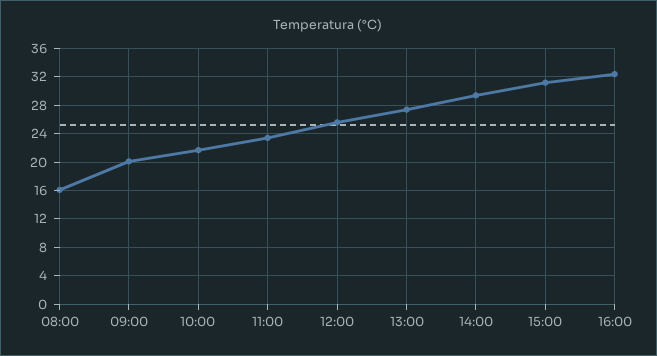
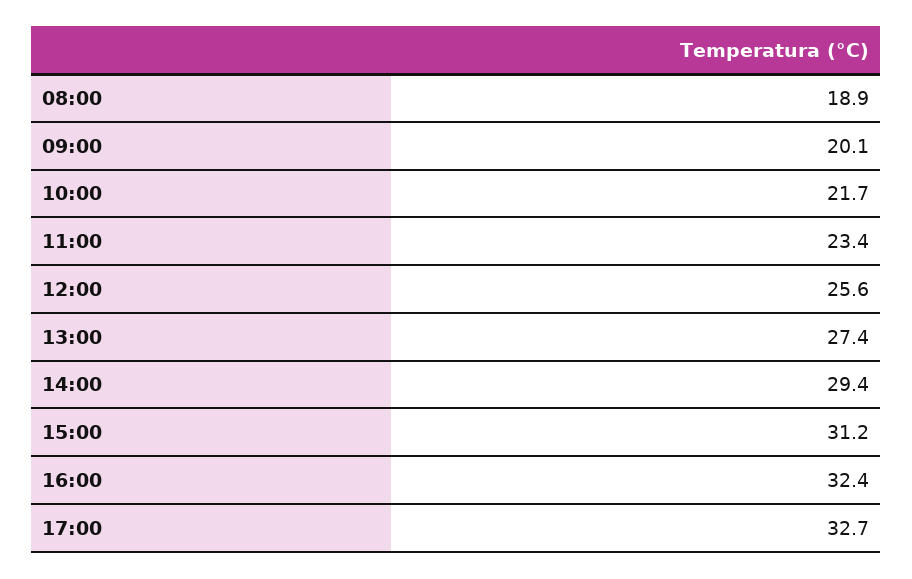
08:00: 16 -> 18.9
17:00: none -> 32.7

